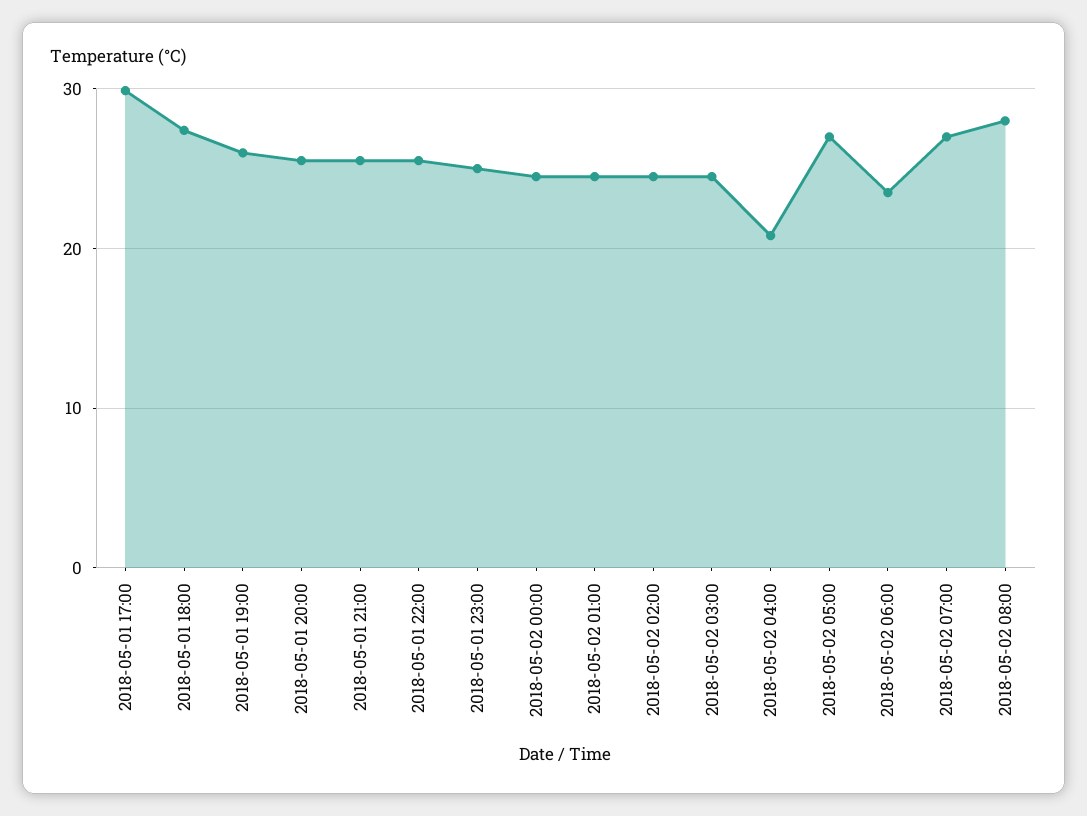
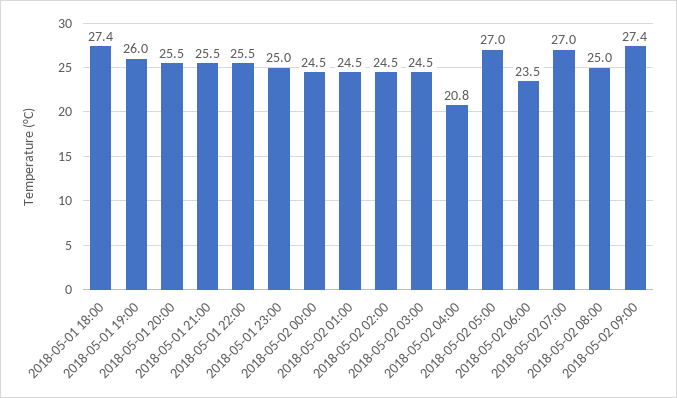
2018-05-01 17:00: 30 -> none
2018-05-02 08:00: 28 -> 25
2018-05-02 09:00: none -> 27.4

